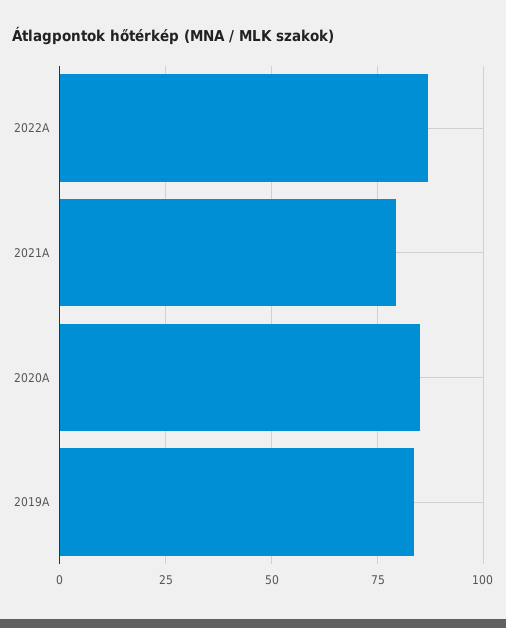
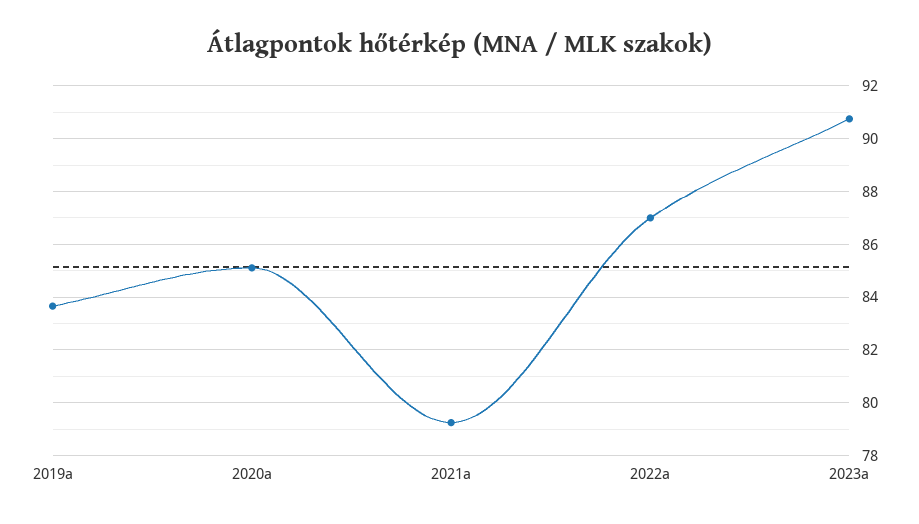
2023a: none -> 90.75

